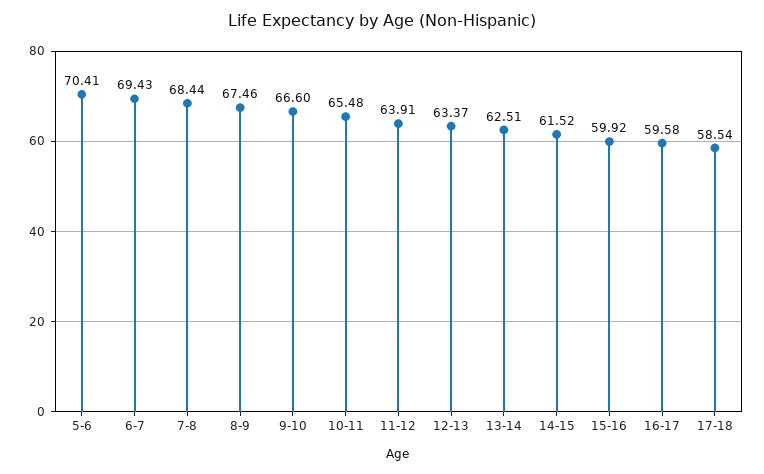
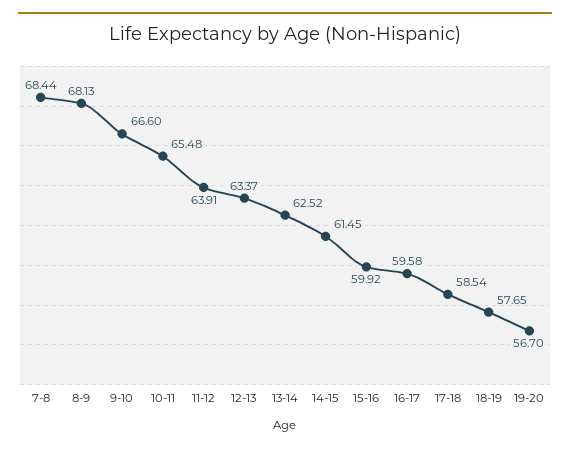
5-6: 70.41 -> none
6-7: 69.43 -> none
8-9: 67.46 -> 68.13
13-14: 62.51 -> 62.52
14-15: 61.52 -> 61.45
18-19: none -> 57.65
19-20: none -> 56.7

